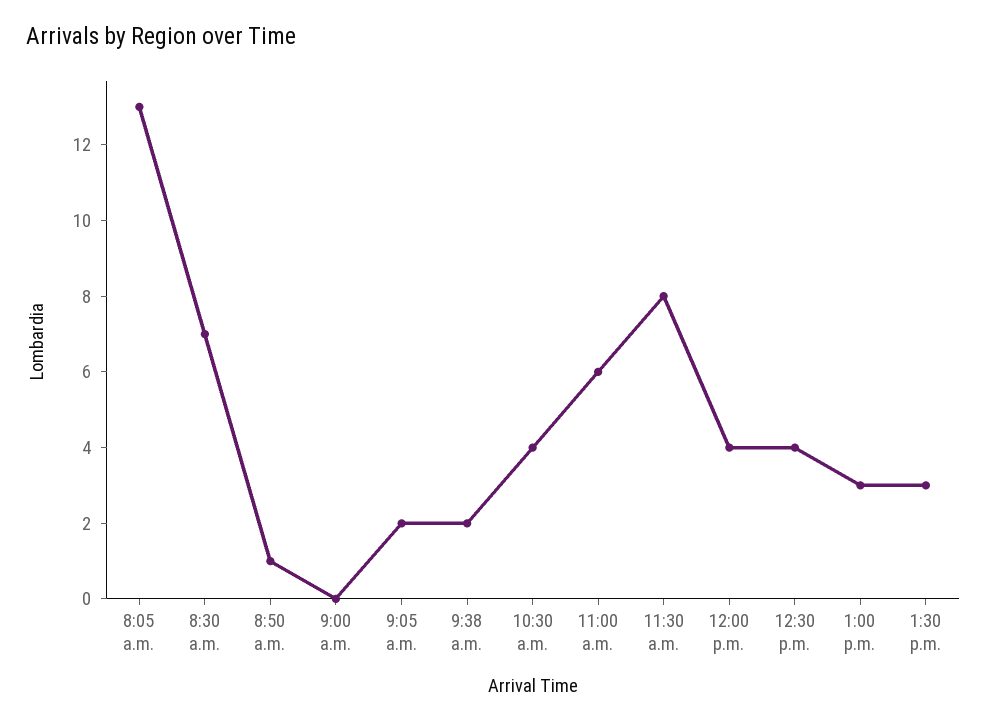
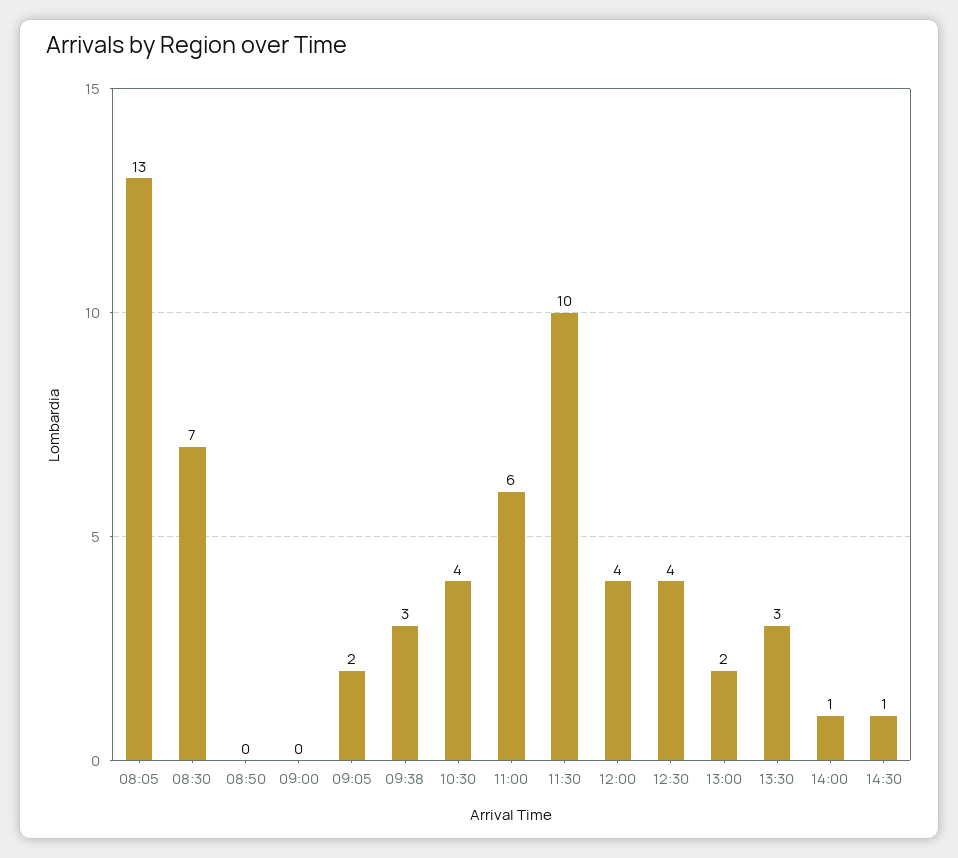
8:50 a.m.: 1 -> 0
9:38 a.m.: 2 -> 3
11:30 a.m.: 8 -> 10
1:00 p.m.: 3 -> 2
14:00: none -> 1
14:30: none -> 1

